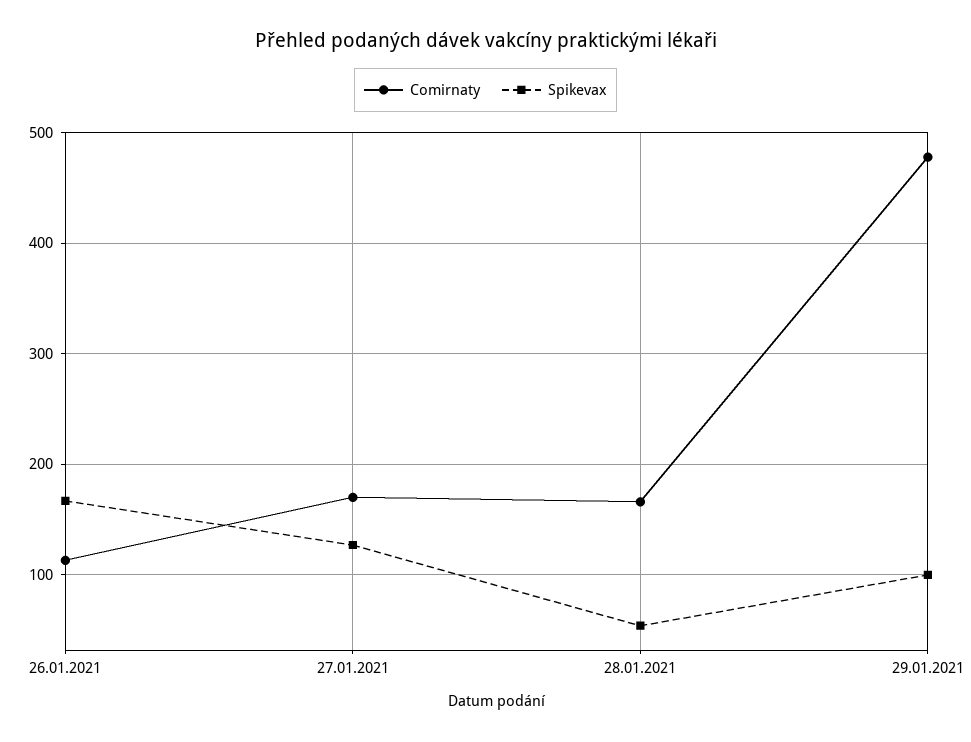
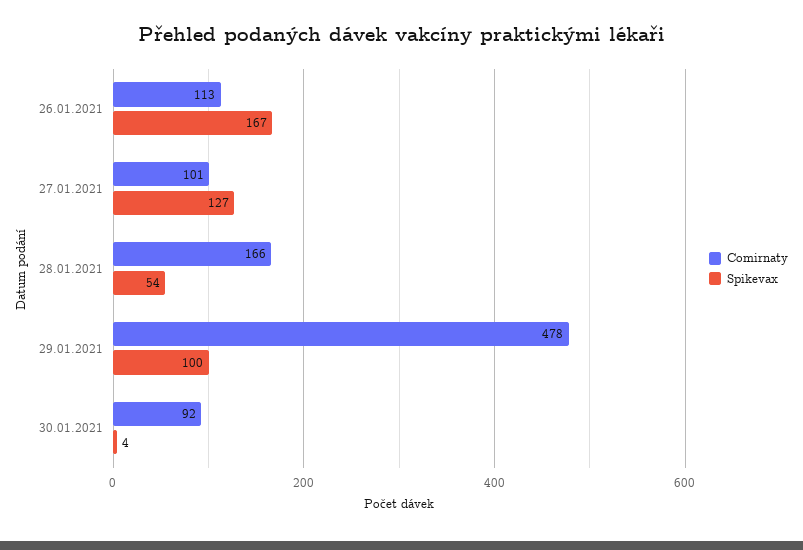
Comirnaty, 27.01.2021: 170 -> 101
Comirnaty, 30.01.2021: none -> 92
Spikevax, 30.01.2021: none -> 4

